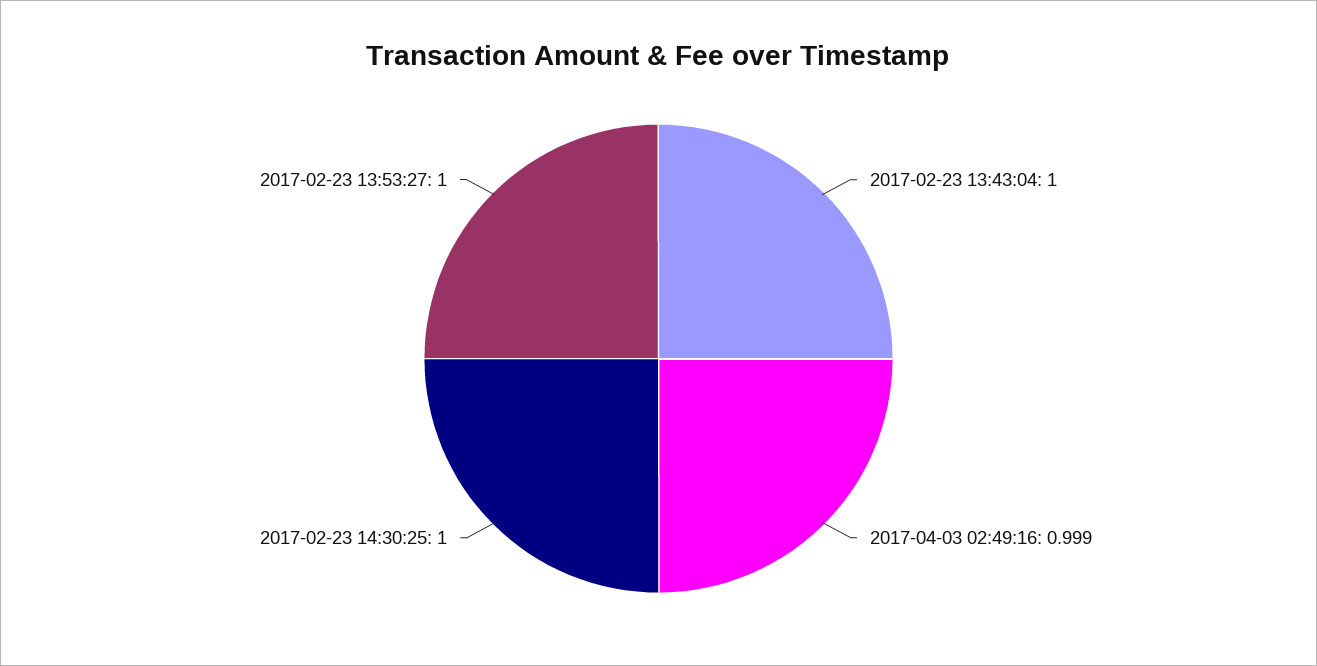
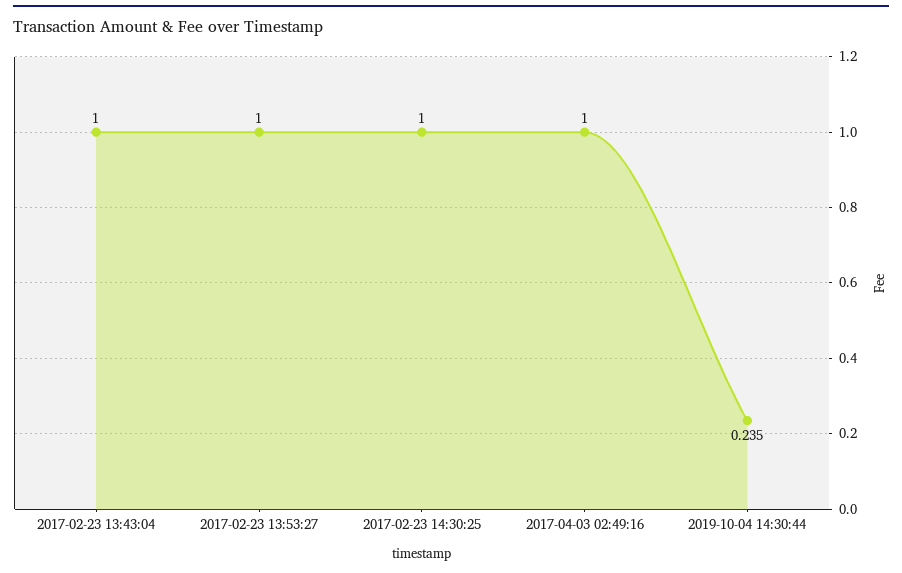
2017-04-03 02:49:16: 0.999 -> 1
2019-10-04 14:30:44: none -> 0.235

